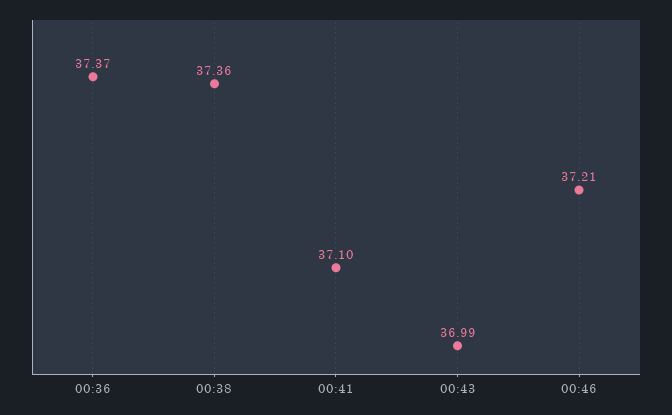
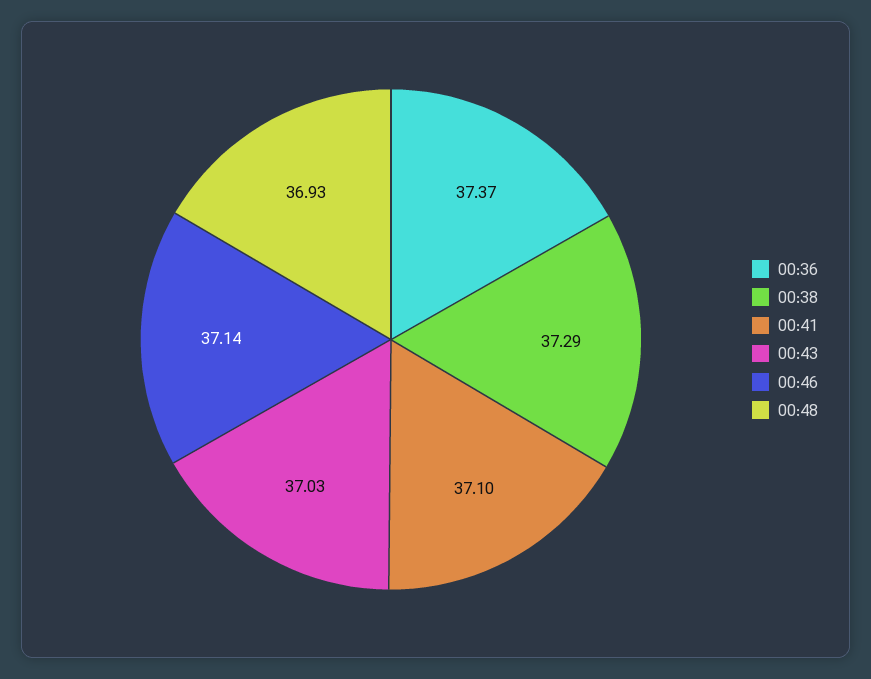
00:38: 37.36 -> 37.29
00:43: 36.99 -> 37.03
00:46: 37.21 -> 37.14
00:48: none -> 36.93

